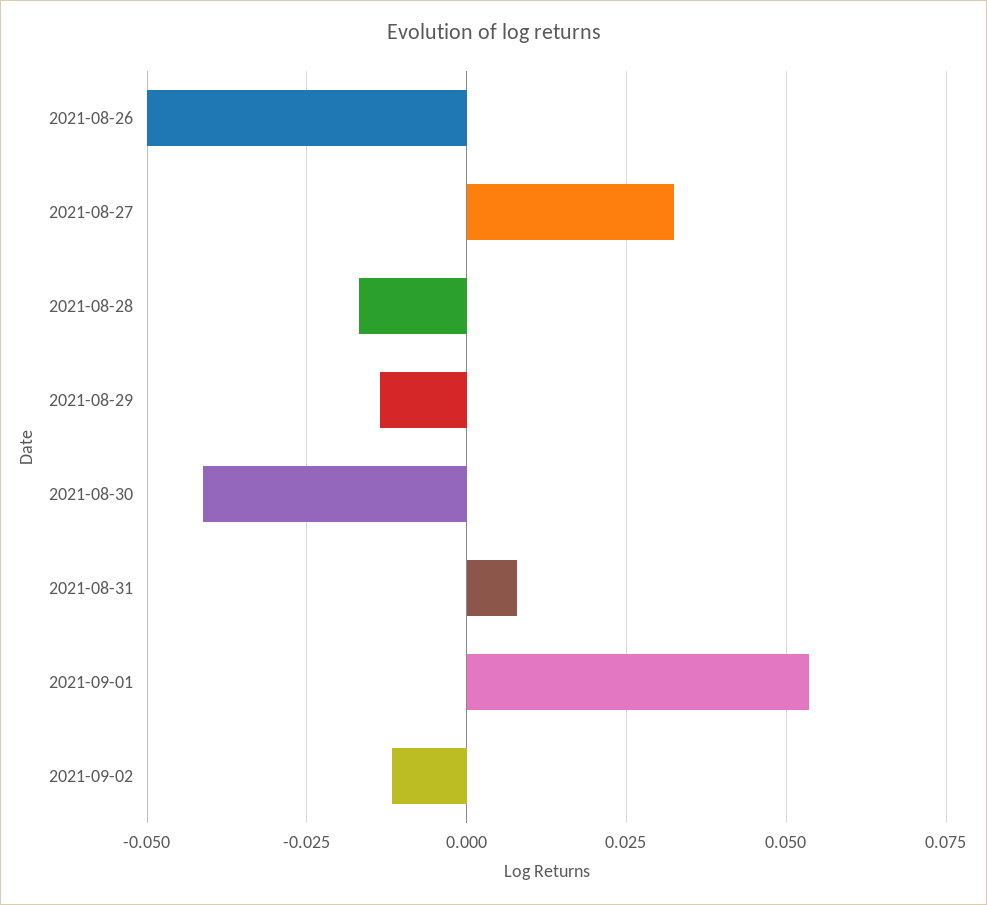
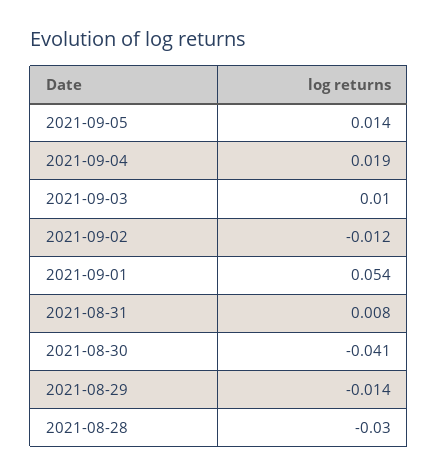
2021-08-26: -0.05 -> none
2021-08-27: 0.0325 -> none
2021-08-28: -0.0175 -> -0.03
2021-09-05: none -> 0.014
2021-09-04: none -> 0.019
2021-09-03: none -> 0.01

